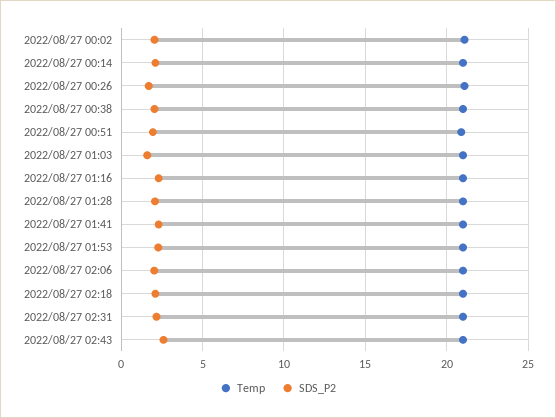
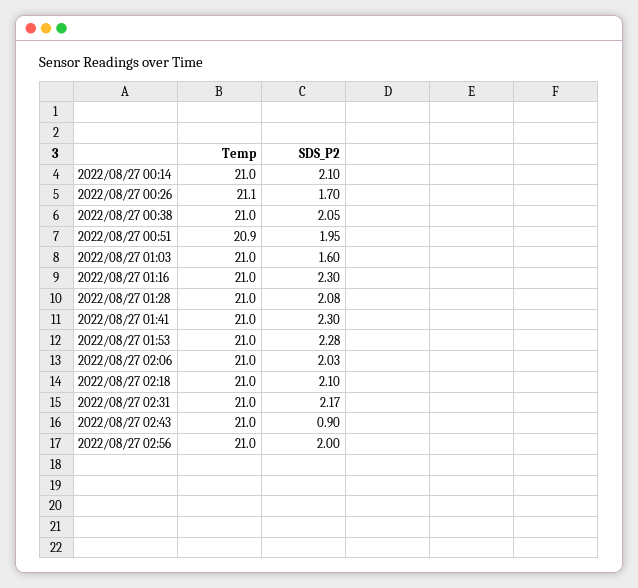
Temp, 2022/08/27 00:02: 21 -> none
SDS_P2, 2022/08/27 00:02: 2 -> none
SDS_P2, 2022/08/27 02:43: 2.5 -> 0.9
Temp, 2022/08/27 02:56: none -> 21
SDS_P2, 2022/08/27 02:56: none -> 2

